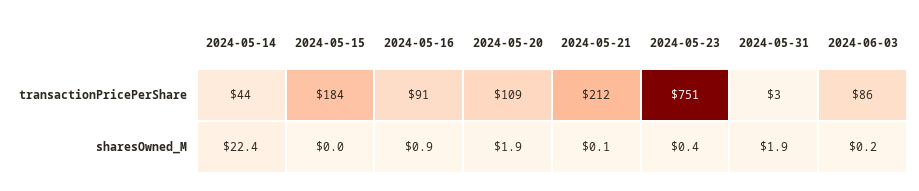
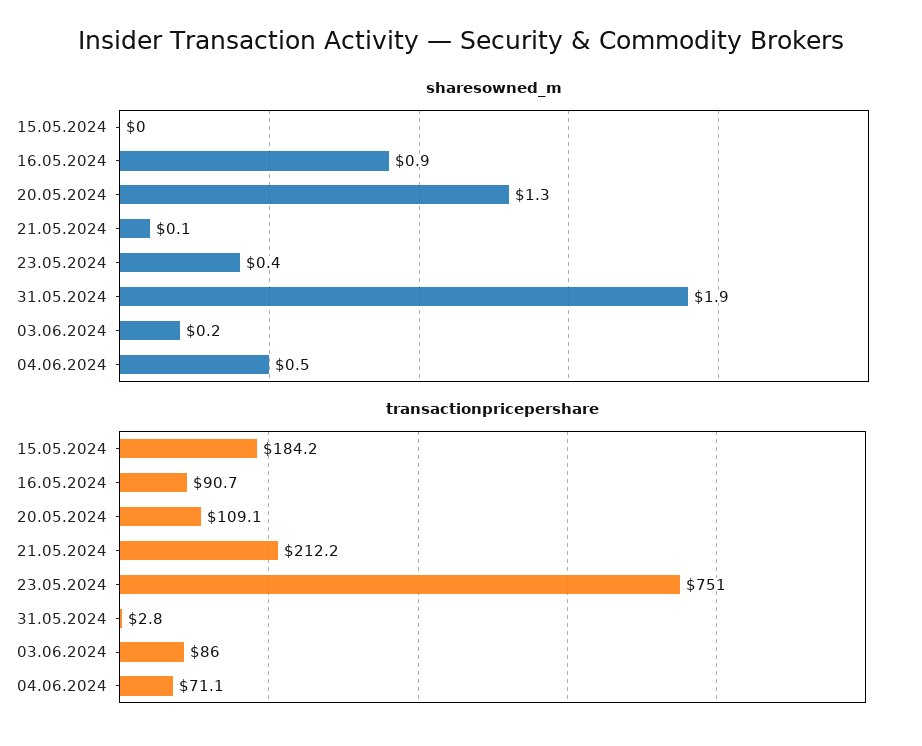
transactionPricePerShare, 2024-05-14: 44 -> none
sharesOwned_M, 2024-05-14: 22.4 -> none
sharesOwned_M, 2024-05-20: 1.9 -> 1.3
sharesOwned_M, 04.06.2024: none -> 0.5
transactionPricePerShare, 04.06.2024: none -> 71.1

